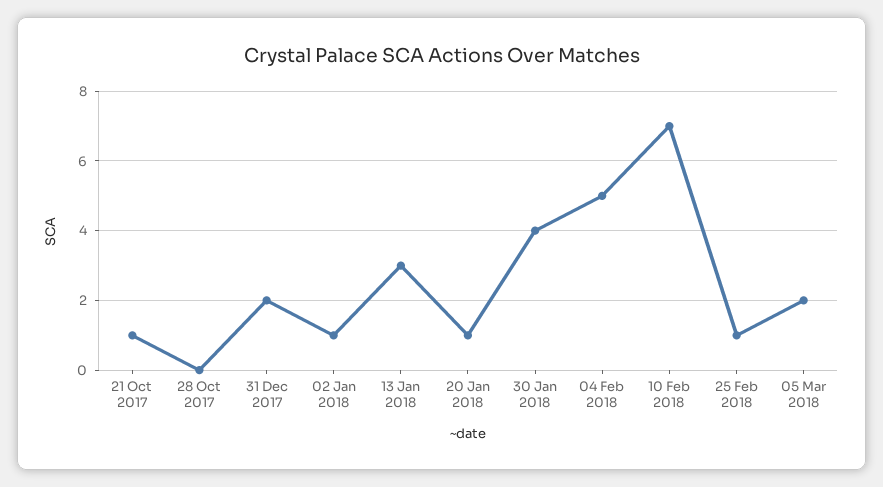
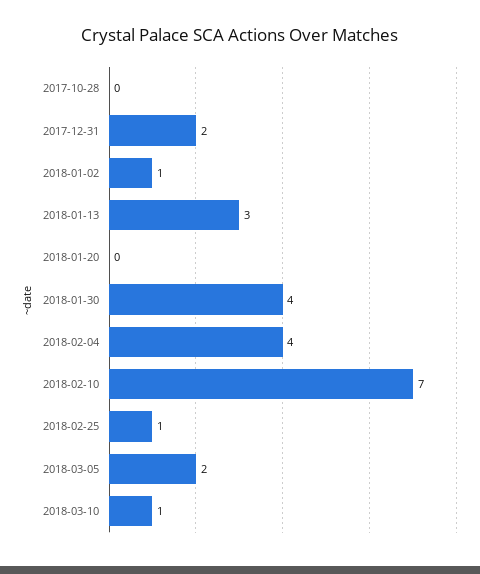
21 Oct 2017: 1 -> none
20 Jan 2018: 1 -> 0
04 Feb 2018: 5 -> 4
2018-03-10: none -> 1

